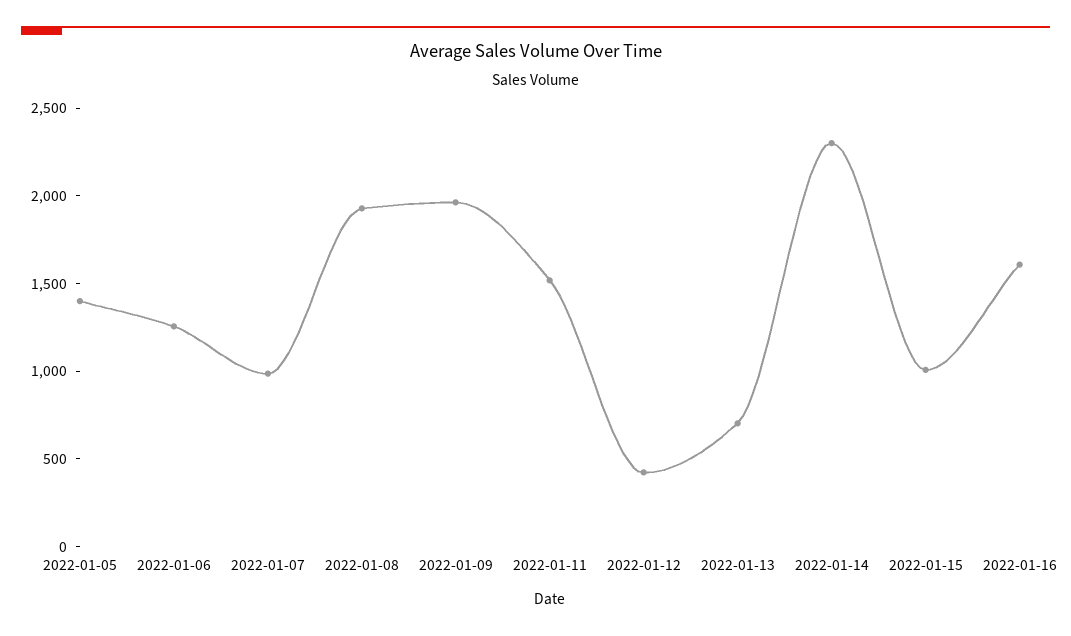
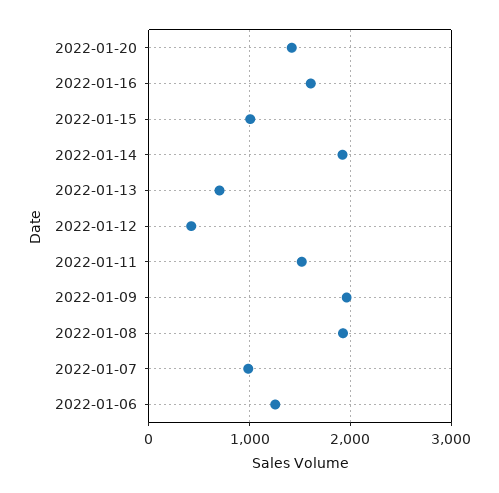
2022-01-05: 1400 -> none
2022-01-14: 2300 -> 1900
2022-01-20: none -> 1400

